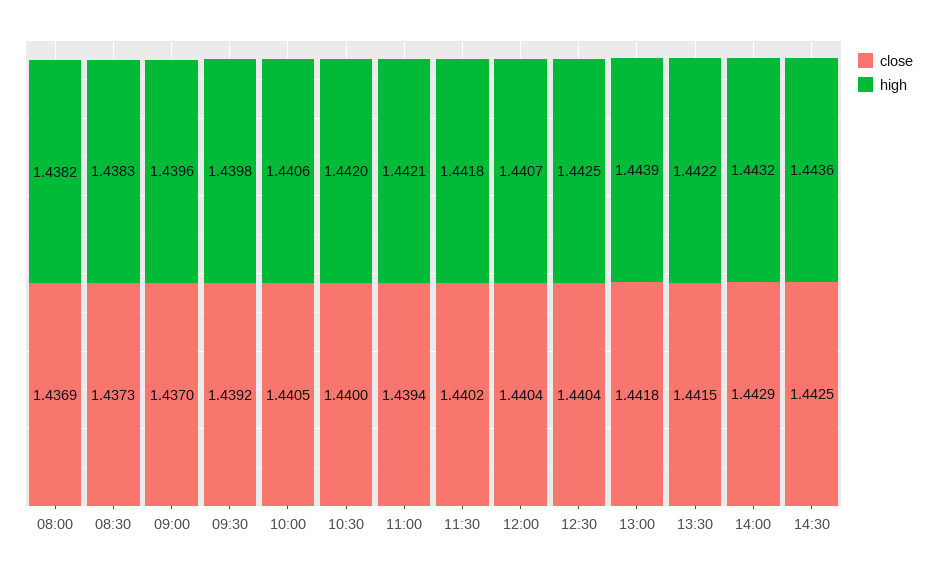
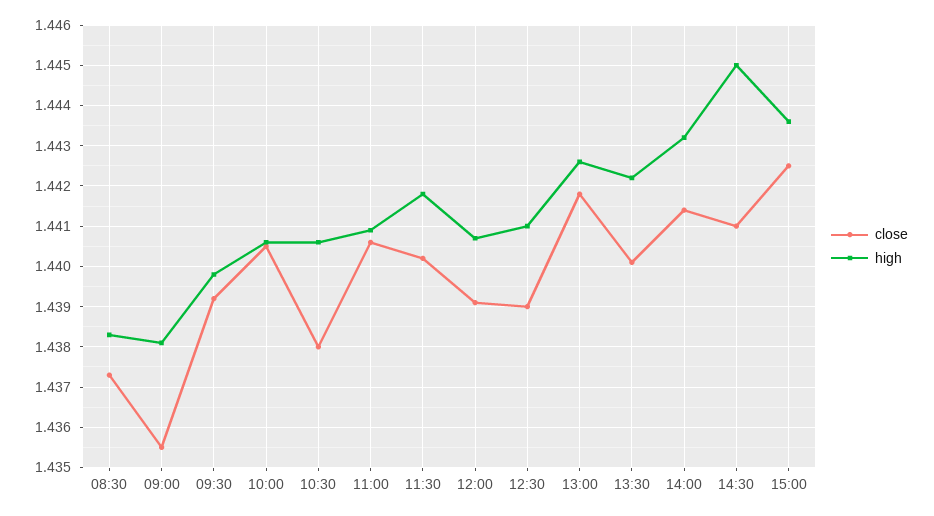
close, 08:00: 1.4369 -> none
high, 08:00: 1.4382 -> none
close, 09:00: 1.437 -> 1.4355
high, 09:00: 1.4396 -> 1.438
close, 10:30: 1.44 -> 1.438
high, 10:30: 1.442 -> 1.4405
close, 11:00: 1.4394 -> 1.4405
high, 11:00: 1.4421 -> 1.441
close, 12:00: 1.4404 -> 1.439
close, 12:30: 1.4404 -> 1.439
high, 12:30: 1.4425 -> 1.441
high, 13:00: 1.4439 -> 1.4425
close, 13:30: 1.4415 -> 1.44
close, 14:00: 1.4429 -> 1.4415
close, 14:30: 1.4425 -> 1.441
high, 14:30: 1.4436 -> 1.445
close, 15:00: none -> 1.4425
high, 15:00: none -> 1.4435

